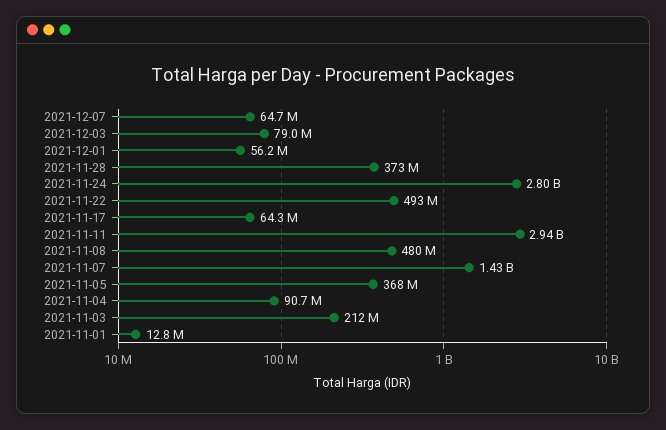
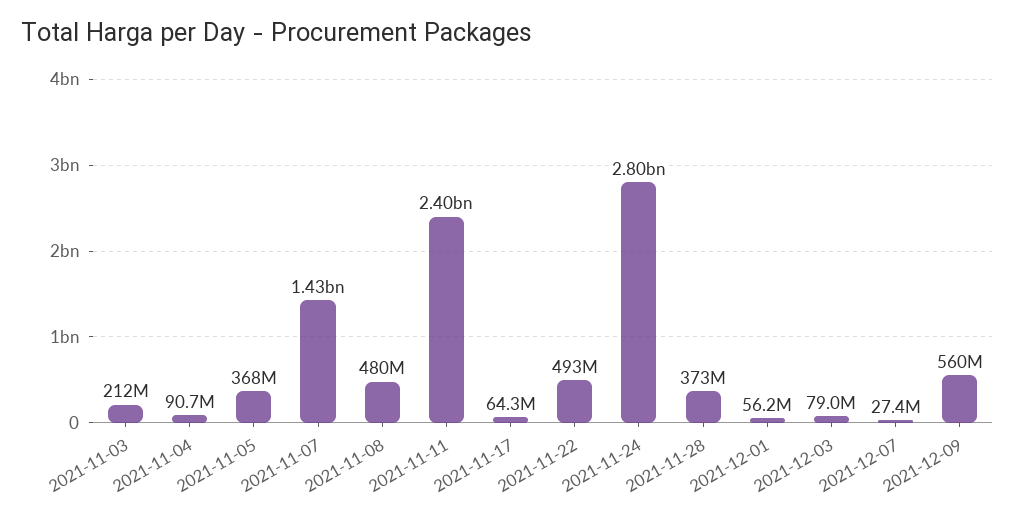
2021-12-07: 64700000 -> 27400000
2021-11-11: 2940000000 -> 2400000000
2021-11-01: 12800000 -> none
2021-12-09: none -> 560000000

